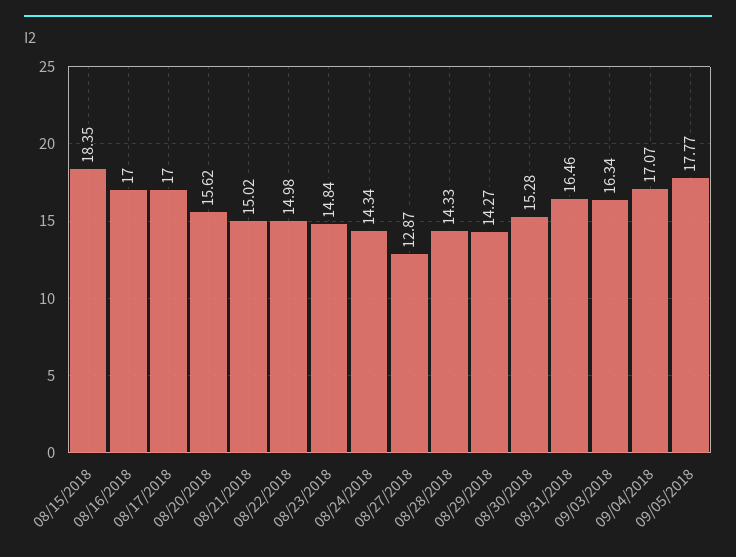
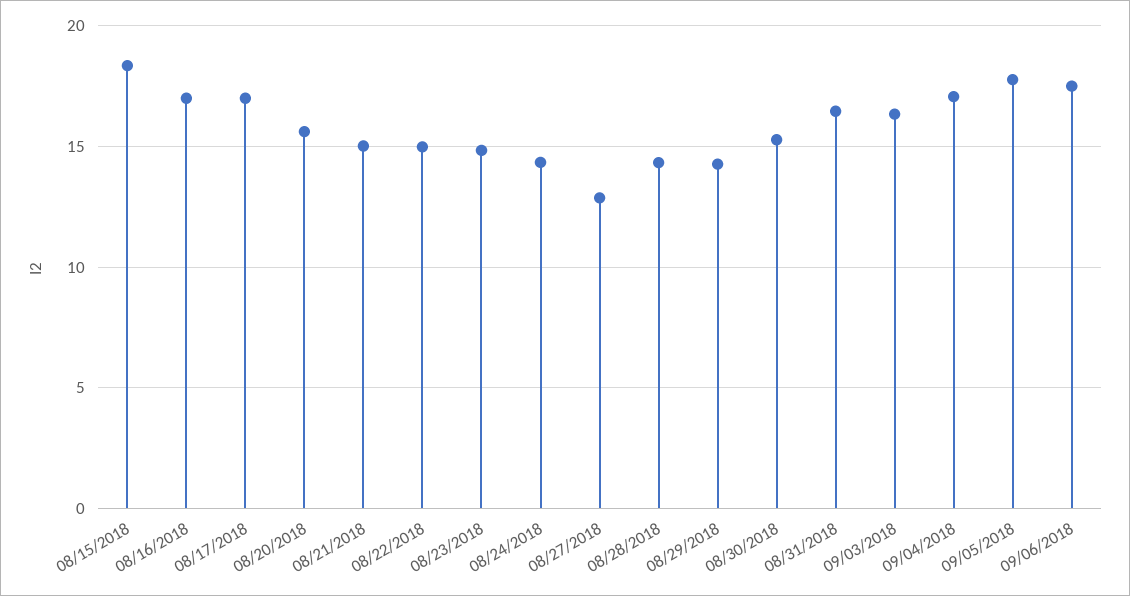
09/06/2018: none -> 17.5

